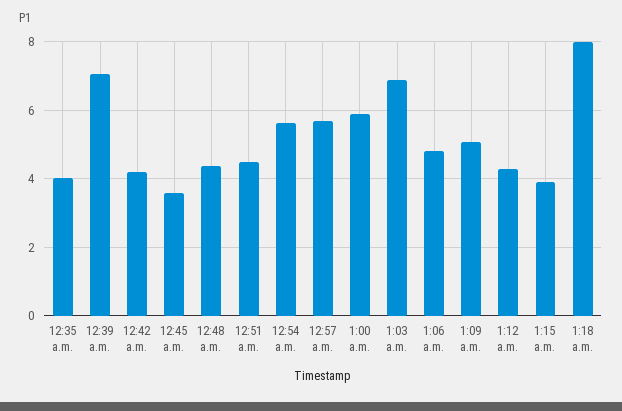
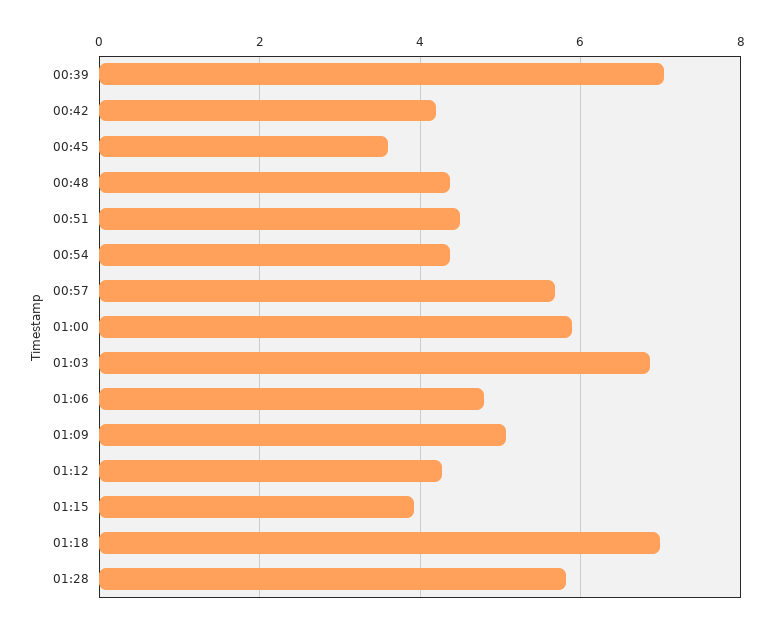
12:35 a.m.: 4 -> none
12:54 a.m.: 5.6 -> 4.4
1:18 a.m.: 8 -> 7
01:28: none -> 5.8

